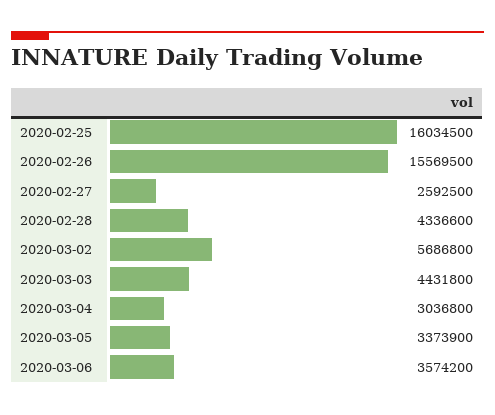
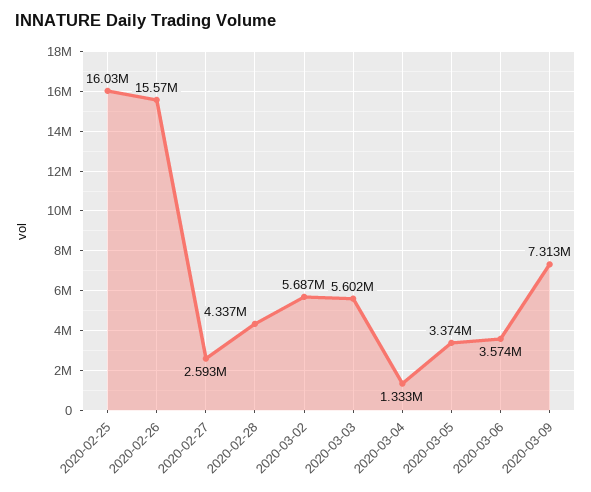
2020-03-03: 4431800 -> 5602000
2020-03-04: 3036800 -> 1333000
2020-03-09: none -> 7313000

